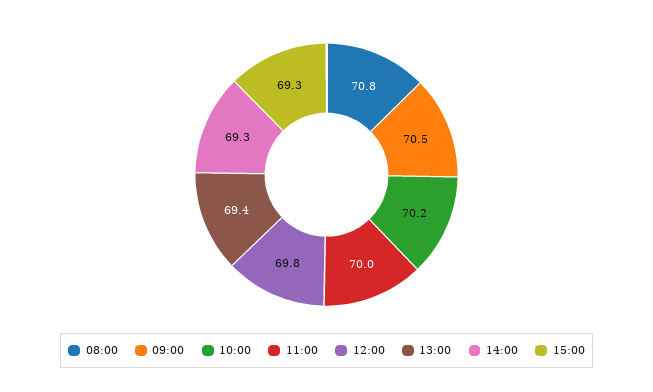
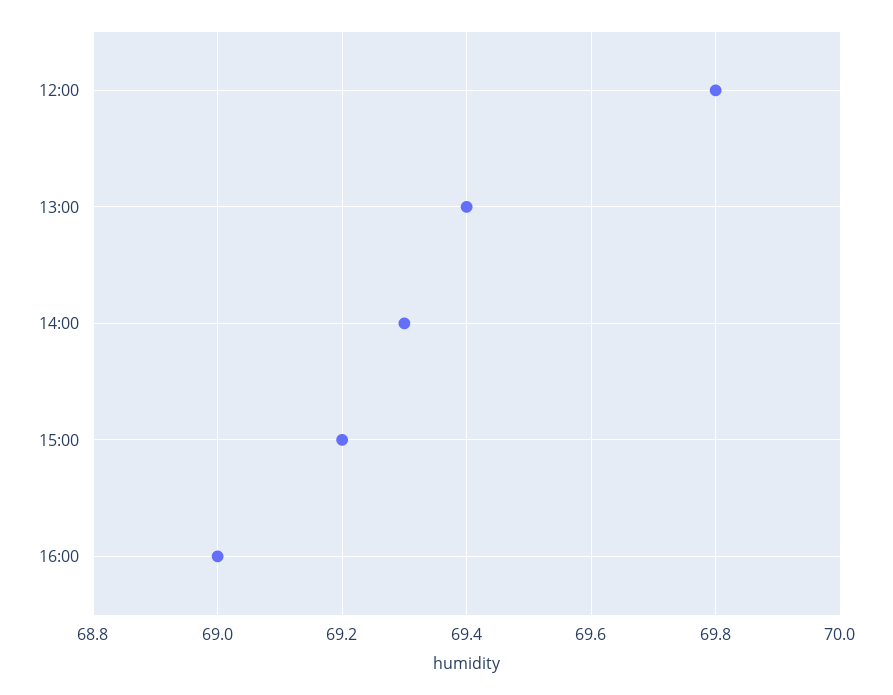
08:00: 70.8 -> none
09:00: 70.5 -> none
10:00: 70.2 -> none
11:00: 70 -> none
15:00: 69.3 -> 69.2
16:00: none -> 69

